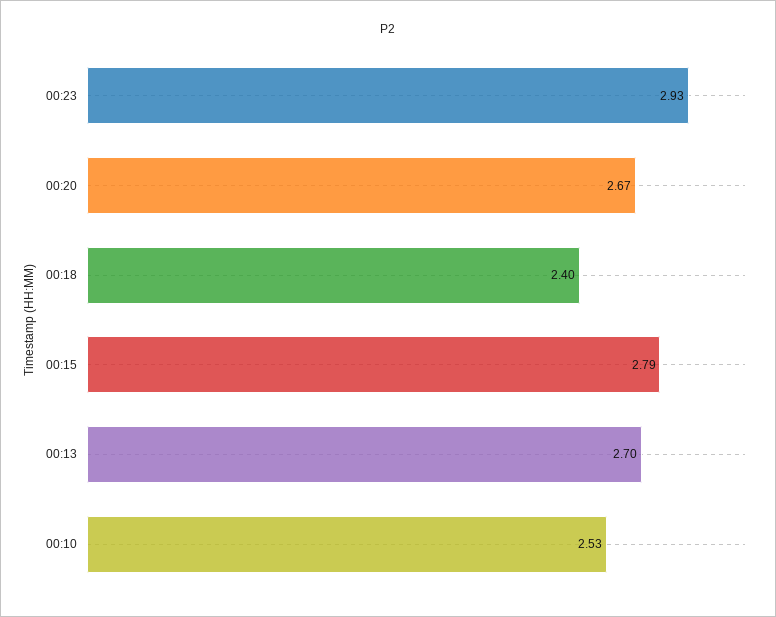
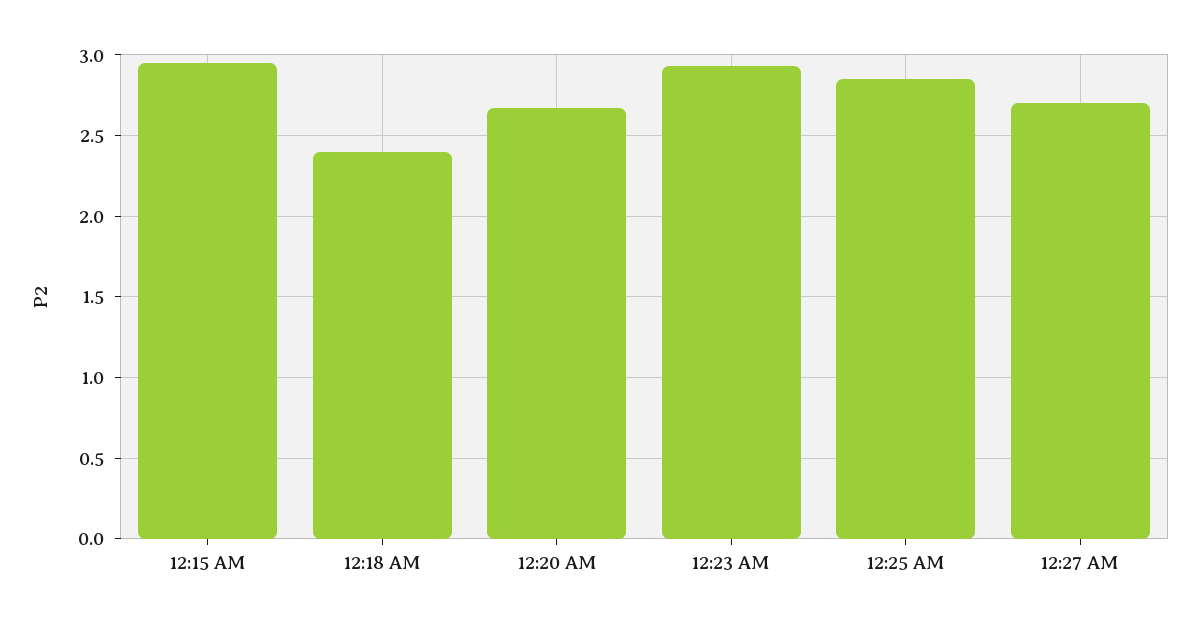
00:15: 2.79 -> 2.95
00:13: 2.7 -> none
00:10: 2.53 -> none
12:25 AM: none -> 2.85
12:27 AM: none -> 2.7

